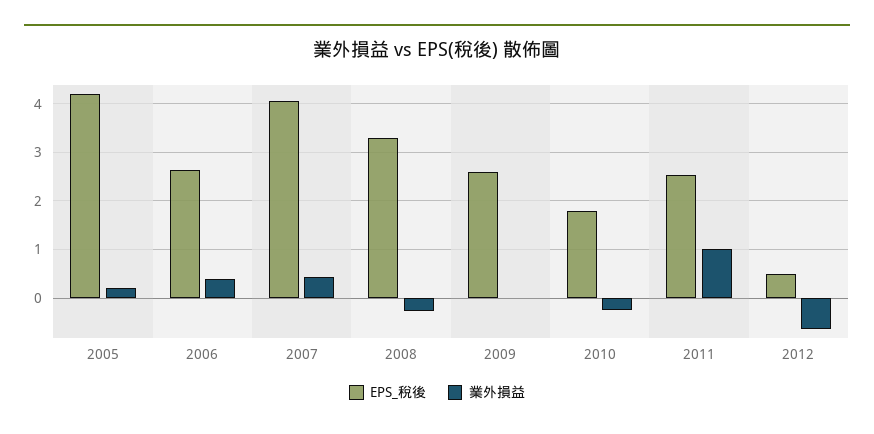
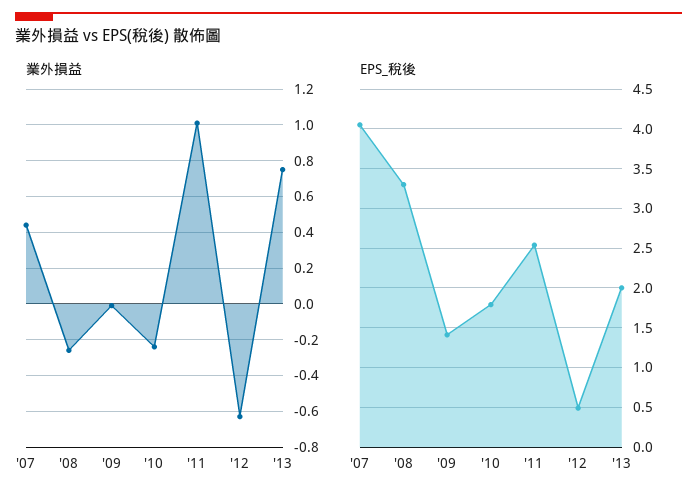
EPS_稅後, 2005: 4.2 -> none
業外損益, 2005: 0.2 -> none
EPS_稅後, 2006: 2.6 -> none
業外損益, 2006: 0.4 -> none
EPS_稅後, 2009: 2.6 -> 1.4
業外損益, '13: none -> 0.75
EPS_稅後, '13: none -> 2

